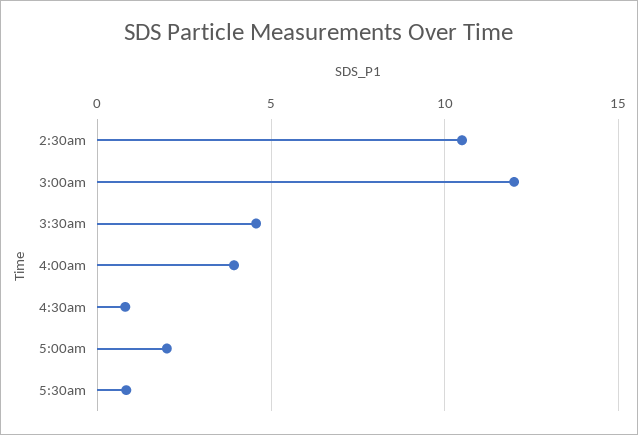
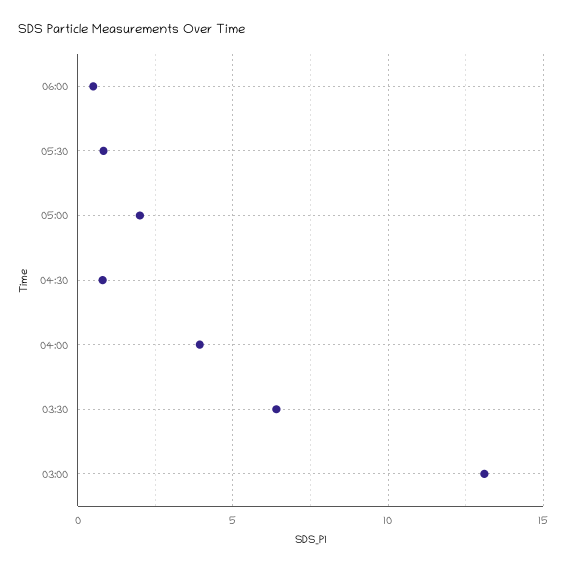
2:30am: 10.5 -> none
3:00am: 12 -> 13
3:30am: 4.5 -> 6.5
06:00: none -> 0.5

